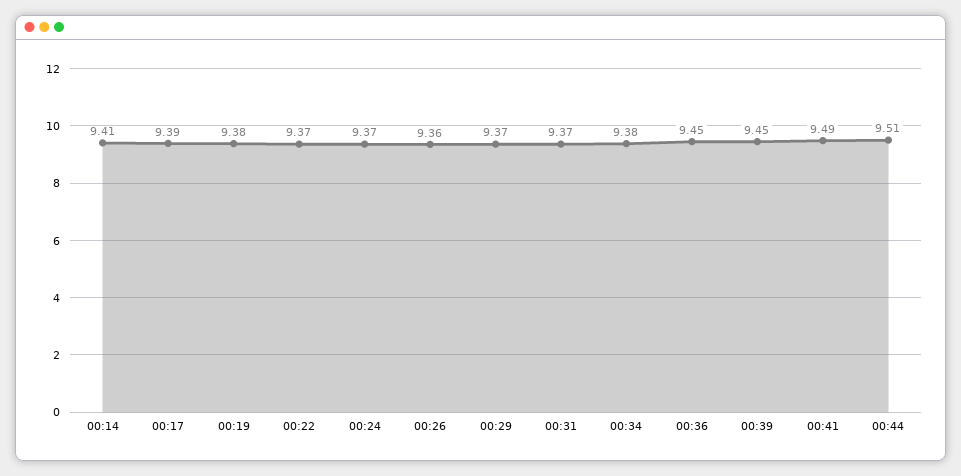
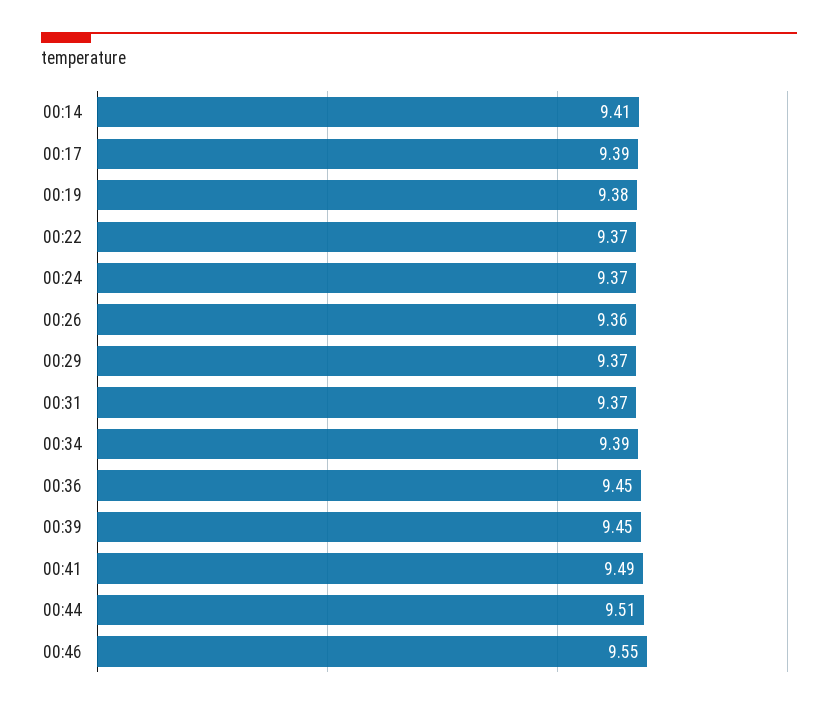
00:34: 9.38 -> 9.39
00:46: none -> 9.55

